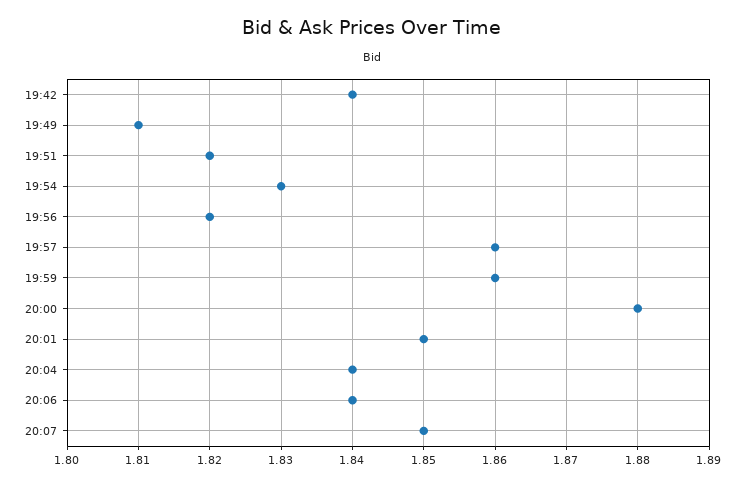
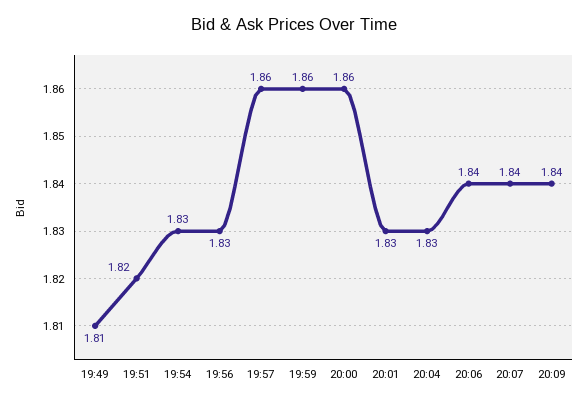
19:42: 1.84 -> none
19:56: 1.82 -> 1.83
20:00: 1.88 -> 1.86
20:01: 1.85 -> 1.83
20:04: 1.84 -> 1.83
20:07: 1.85 -> 1.84
20:09: none -> 1.84

